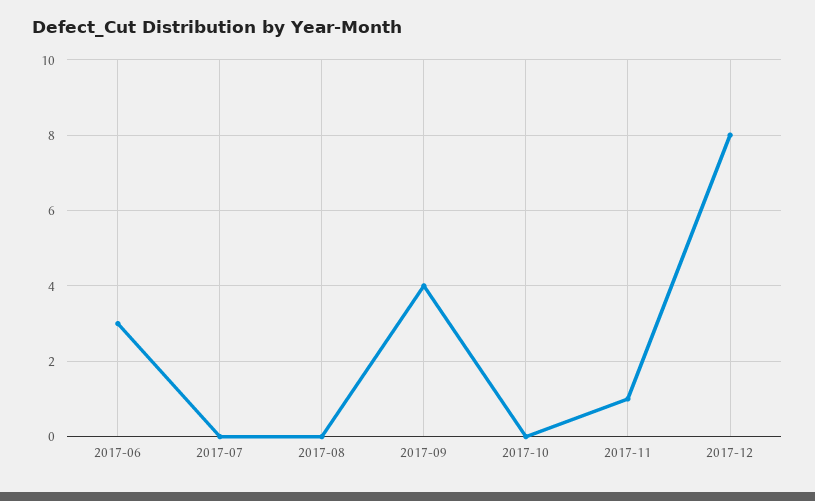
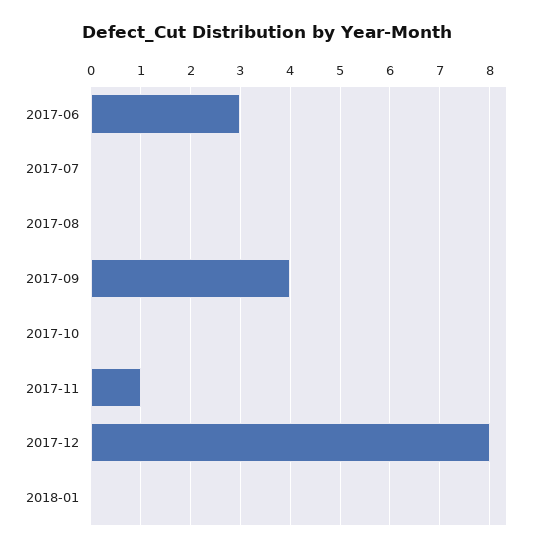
2018-01: none -> 0

